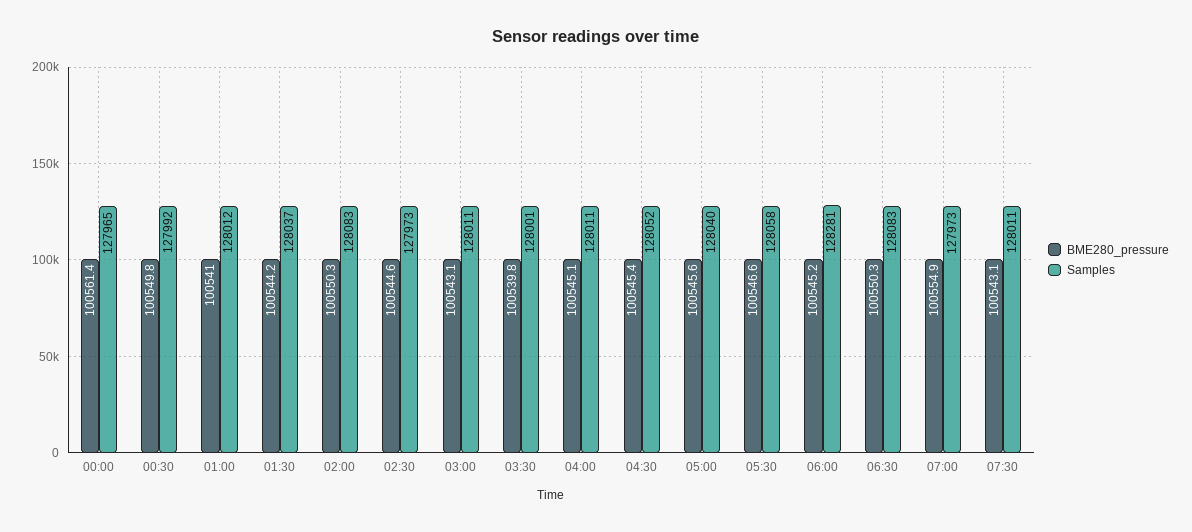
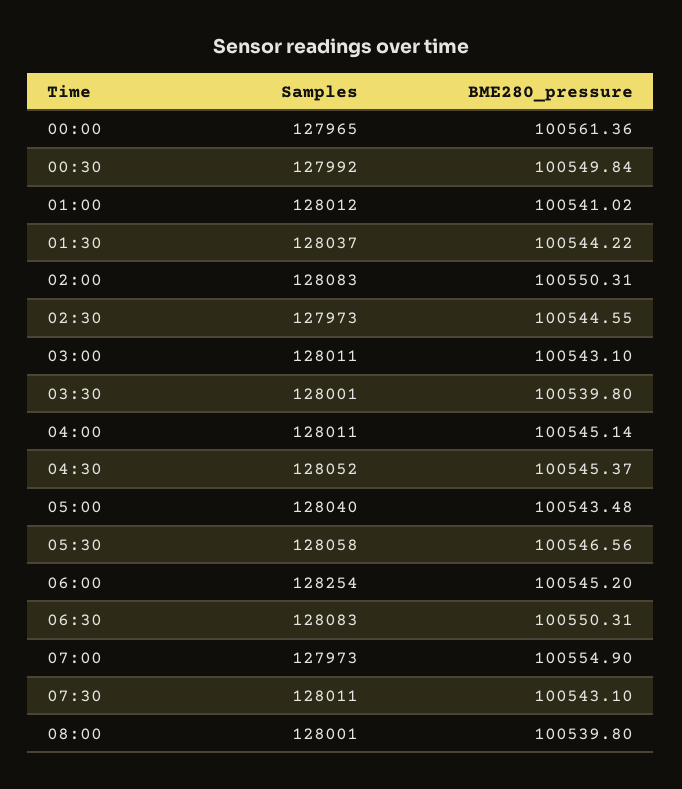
BME280_pressure, 05:00: 100545.6 -> 100543.48
Samples, 06:00: 128281 -> 128254
Samples, 08:00: none -> 128001
BME280_pressure, 08:00: none -> 100539.8

